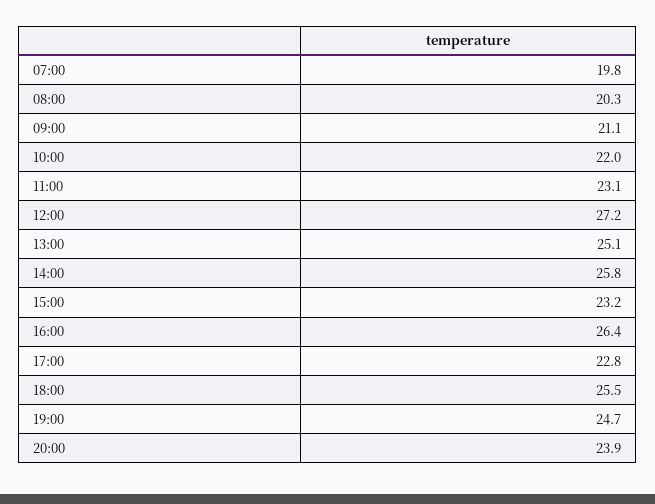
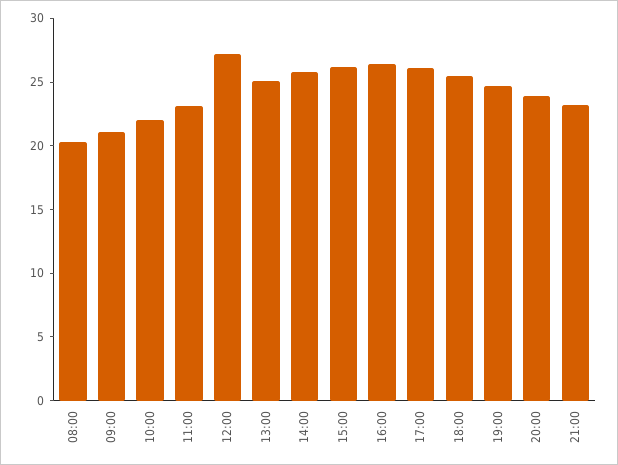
07:00: 19.8 -> none
15:00: 23.2 -> 26
17:00: 22.8 -> 26
21:00: none -> 23

